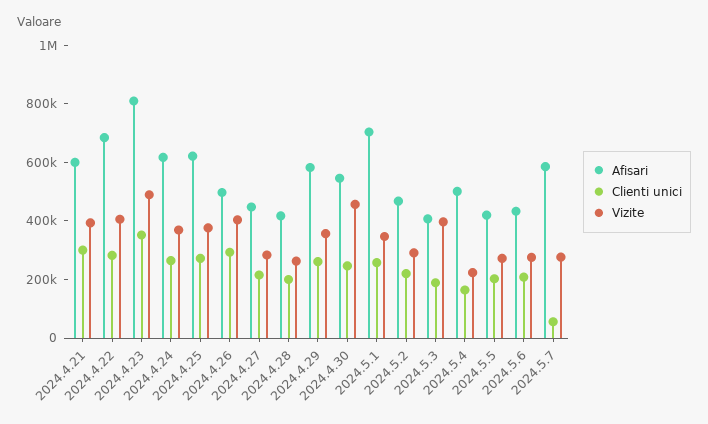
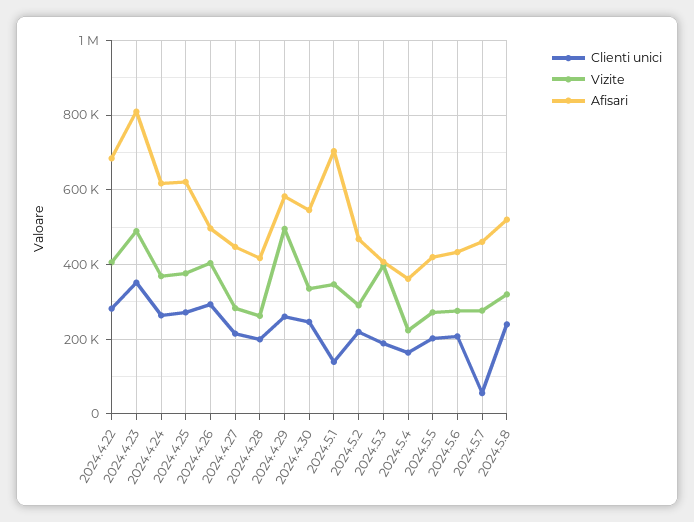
Afisari, 2024.4.21: 600000 -> none
Clienti unici, 2024.4.21: 300000 -> none
Vizite, 2024.4.21: 400000 -> none
Vizite, 2024.4.29: 350000 -> 500000
Vizite, 2024.4.30: 450000 -> 340000
Clienti unici, 2024.5.1: 250000 -> 140000
Afisari, 2024.5.4: 500000 -> 360000
Afisari, 2024.5.7: 600000 -> 460000
Clienti unici, 2024.5.8: none -> 240000
Vizite, 2024.5.8: none -> 320000
Afisari, 2024.5.8: none -> 520000

